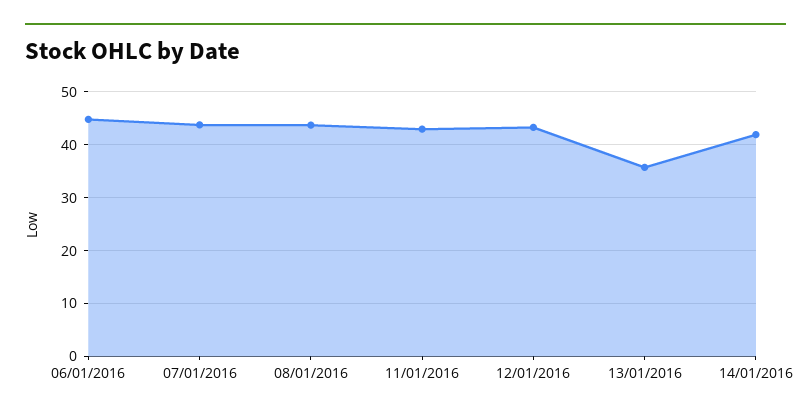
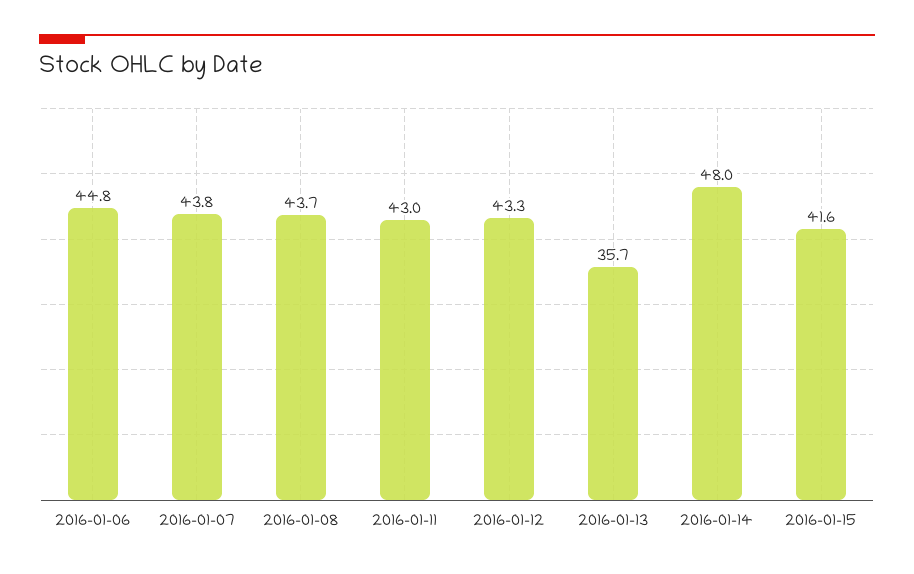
14/01/2016: 42 -> 48
2016-01-15: none -> 41.6

